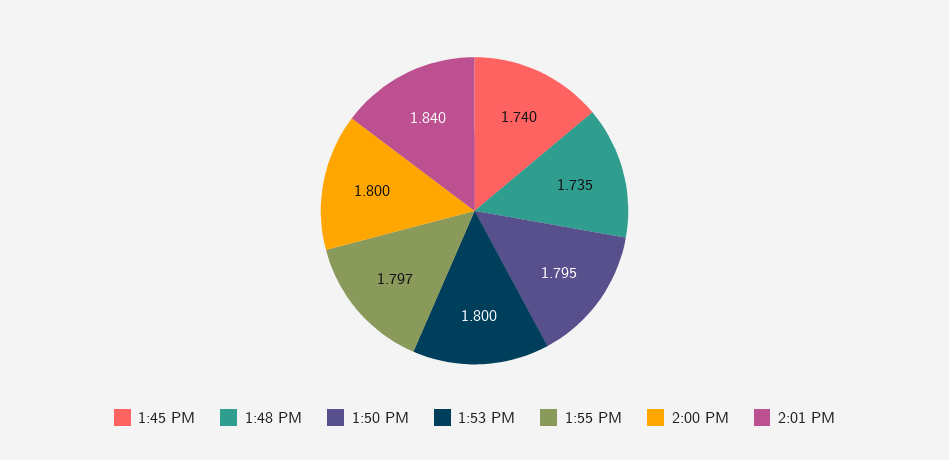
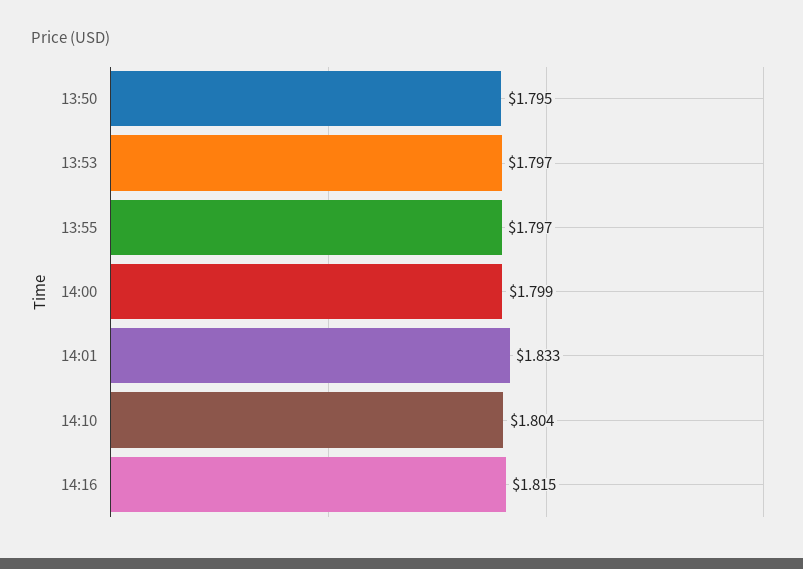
1:45 PM: 1.74 -> none
1:48 PM: 1.735 -> none
1:53 PM: 1.8 -> 1.797
2:00 PM: 1.8 -> 1.799
2:01 PM: 1.84 -> 1.833
14:10: none -> 1.804
14:16: none -> 1.815

